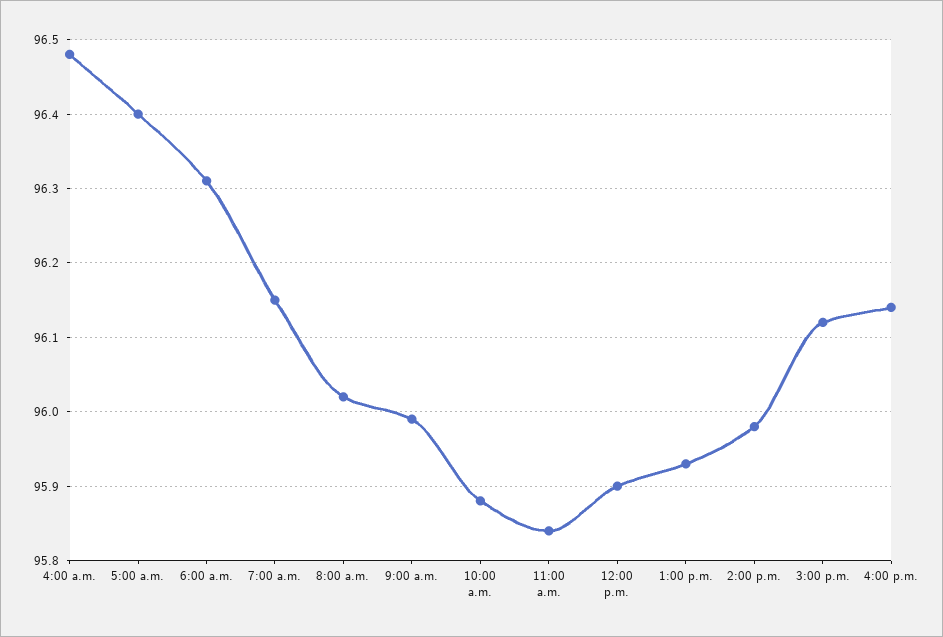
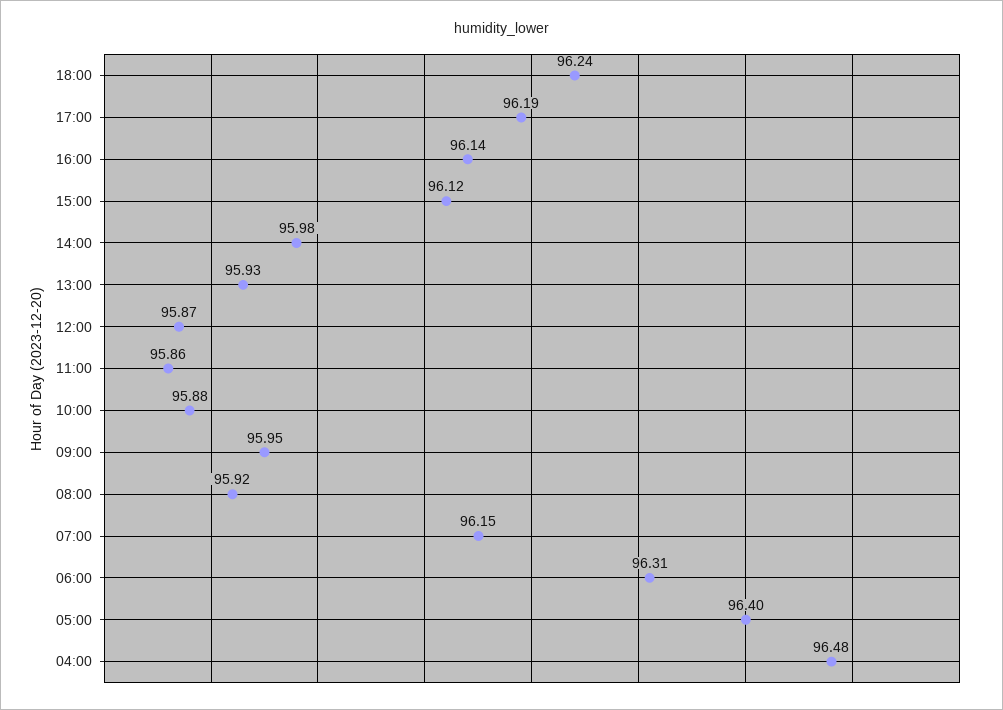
8:00 a.m.: 96.02 -> 95.92
9:00 a.m.: 95.99 -> 95.95
11:00 a.m.: 95.84 -> 95.86
12:00 p.m.: 95.9 -> 95.87
18:00: none -> 96.24
17:00: none -> 96.19

